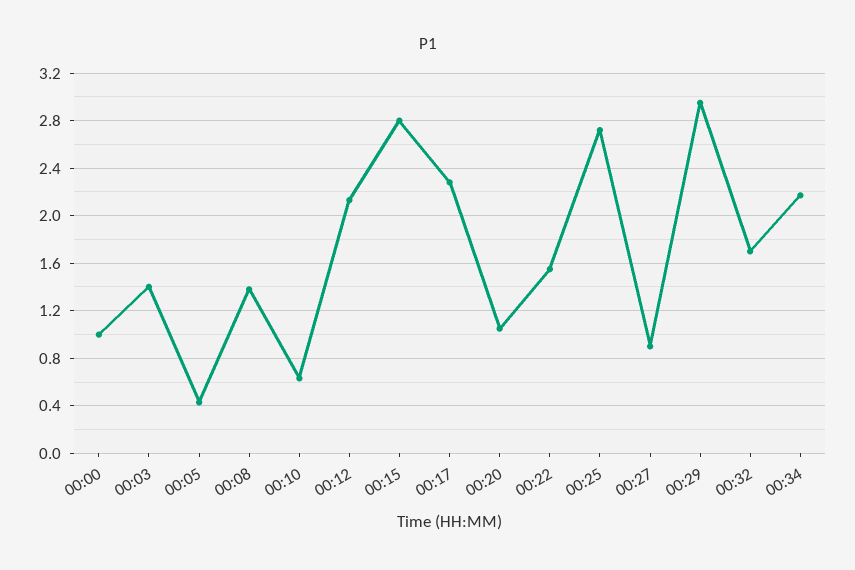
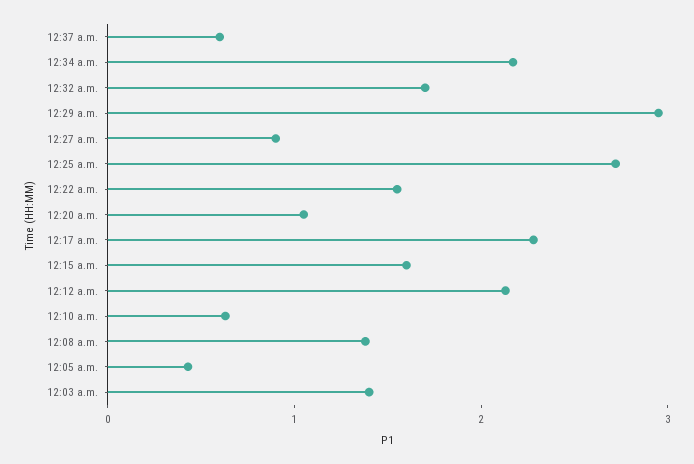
00:00: 1 -> none
00:15: 2.8 -> 1.6
12:37 a.m.: none -> 0.6

